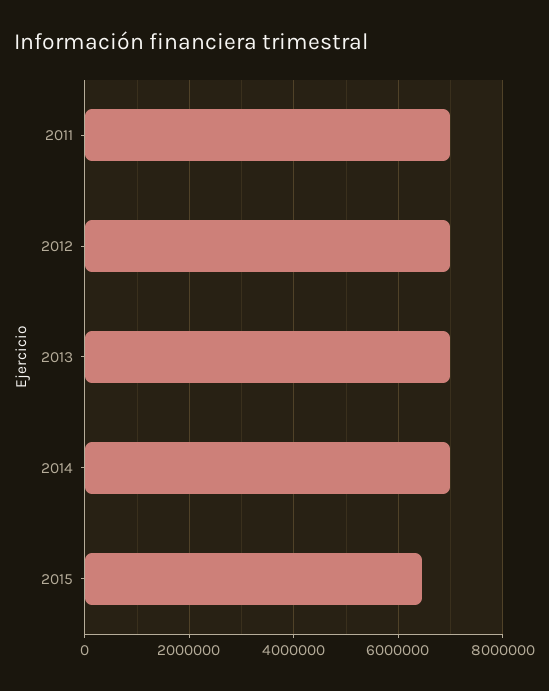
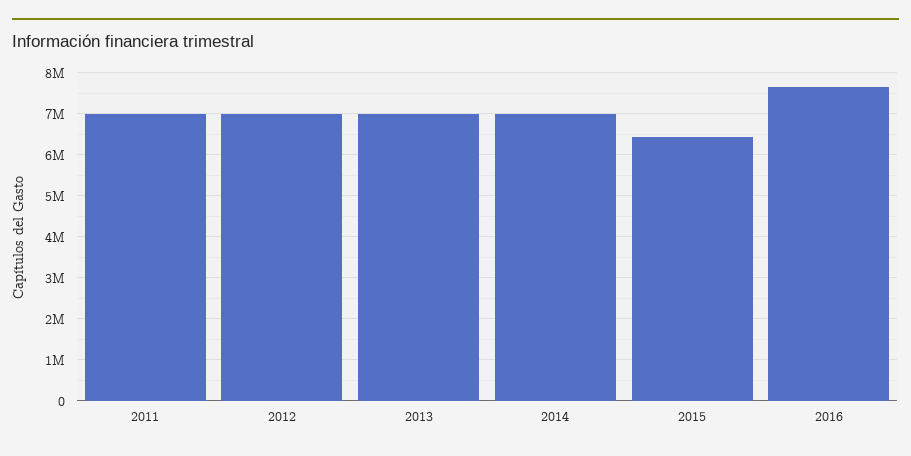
2016: none -> 7600000

